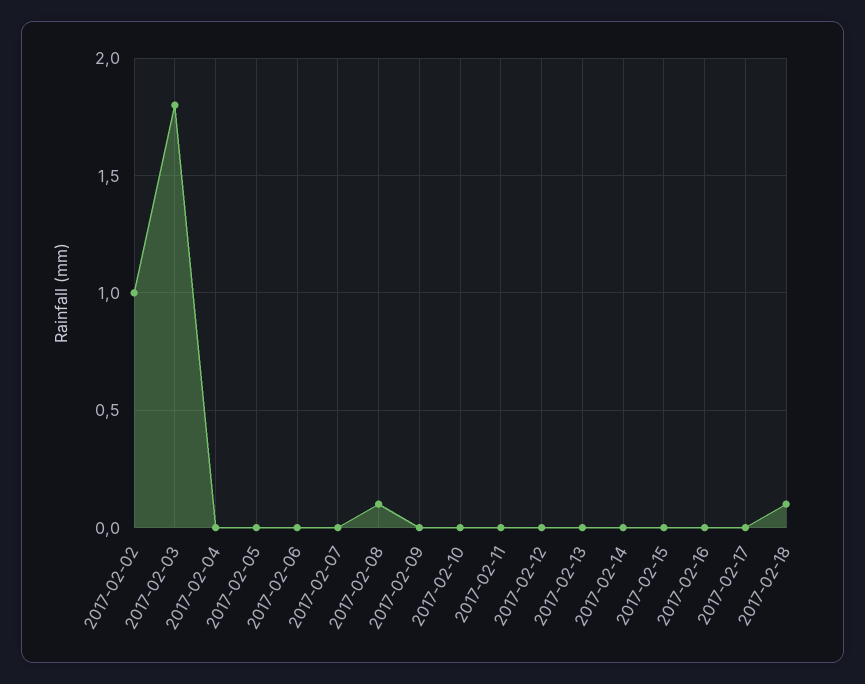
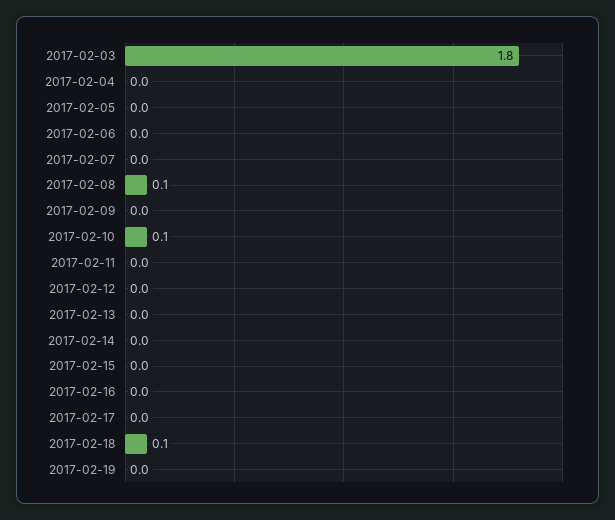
2017-02-02: 1 -> none
2017-02-10: 0 -> 0.1
2017-02-19: none -> 0

